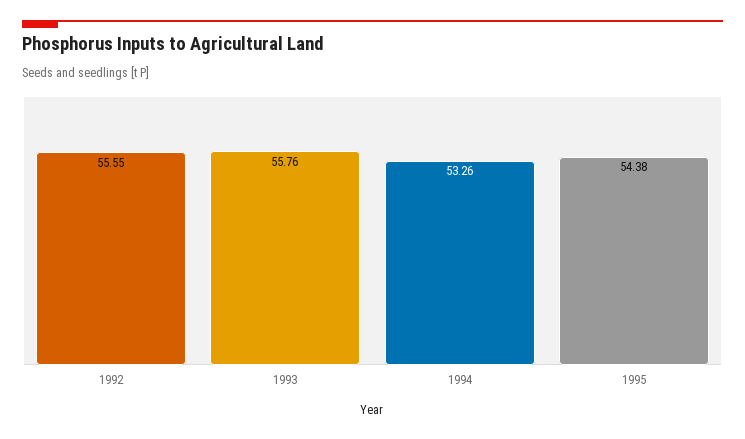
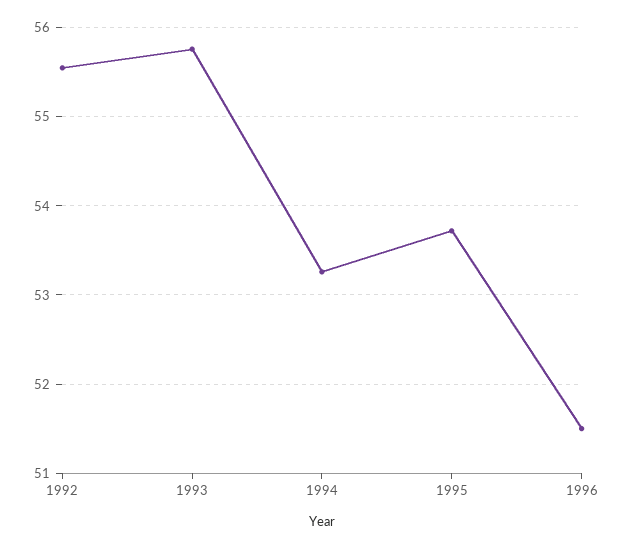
1995: 54.38 -> 53.7
1996: none -> 51.5

